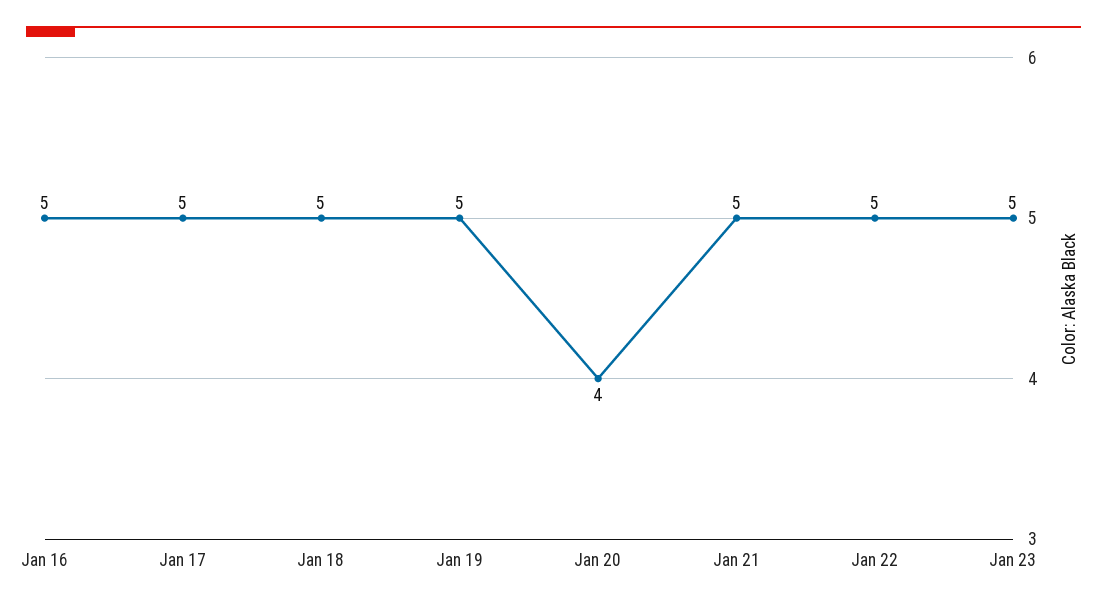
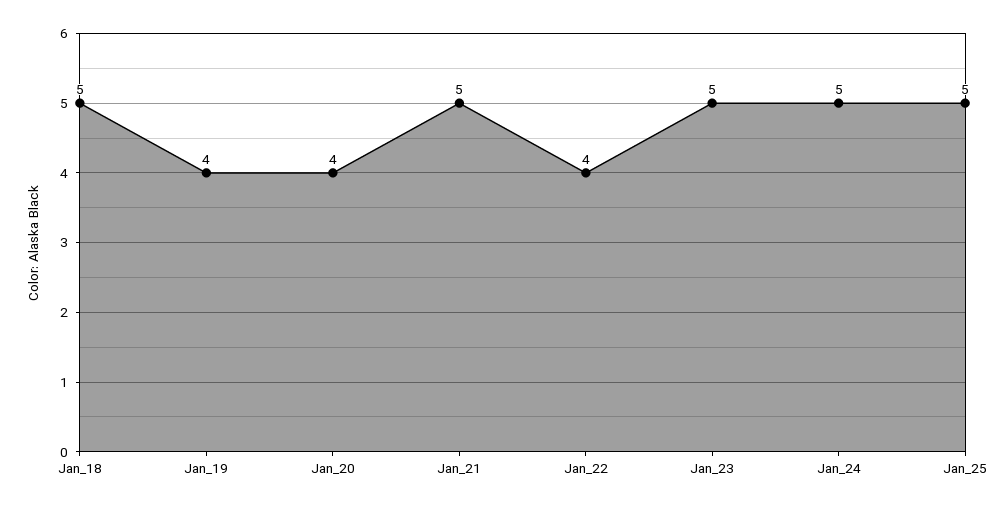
Jan 16: 5 -> none
Jan 17: 5 -> none
Jan 19: 5 -> 4
Jan 22: 5 -> 4
Jan_24: none -> 5
Jan_25: none -> 5

